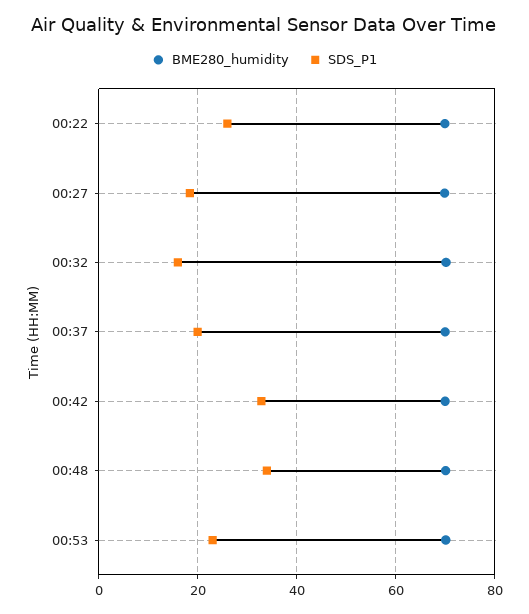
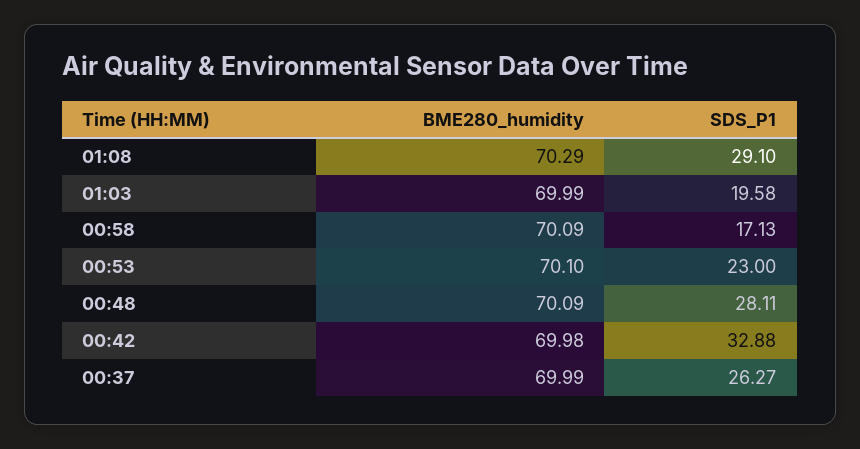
BME280_humidity, 00:22: 70 -> none
SDS_P1, 00:22: 26 -> none
BME280_humidity, 00:27: 70 -> none
SDS_P1, 00:27: 18 -> none
BME280_humidity, 00:32: 70 -> none
SDS_P1, 00:32: 16 -> none
SDS_P1, 00:37: 20 -> 26.27
SDS_P1, 00:48: 34 -> 28.11
BME280_humidity, 01:08: none -> 70.29
SDS_P1, 01:08: none -> 29.1
BME280_humidity, 01:03: none -> 69.99
SDS_P1, 01:03: none -> 19.58
BME280_humidity, 00:58: none -> 70.09
SDS_P1, 00:58: none -> 17.13

